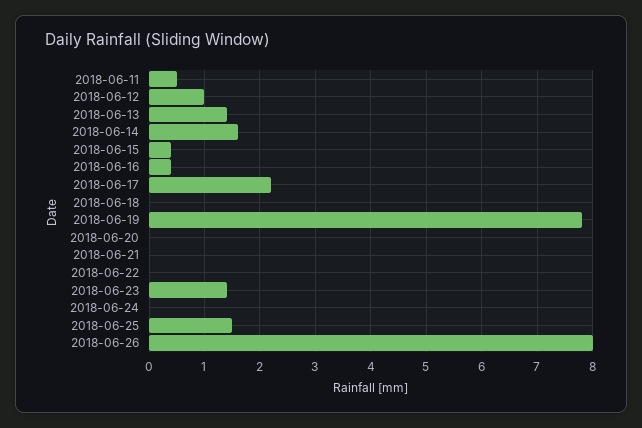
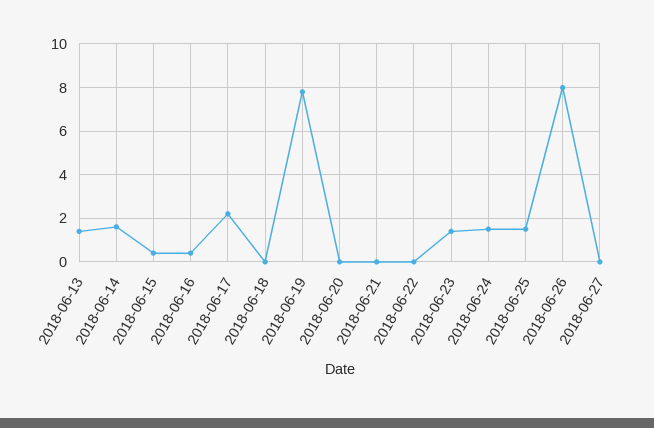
2018-06-11: 0.5 -> none
2018-06-12: 1 -> none
2018-06-24: 0 -> 1.5
2018-06-27: none -> 0

